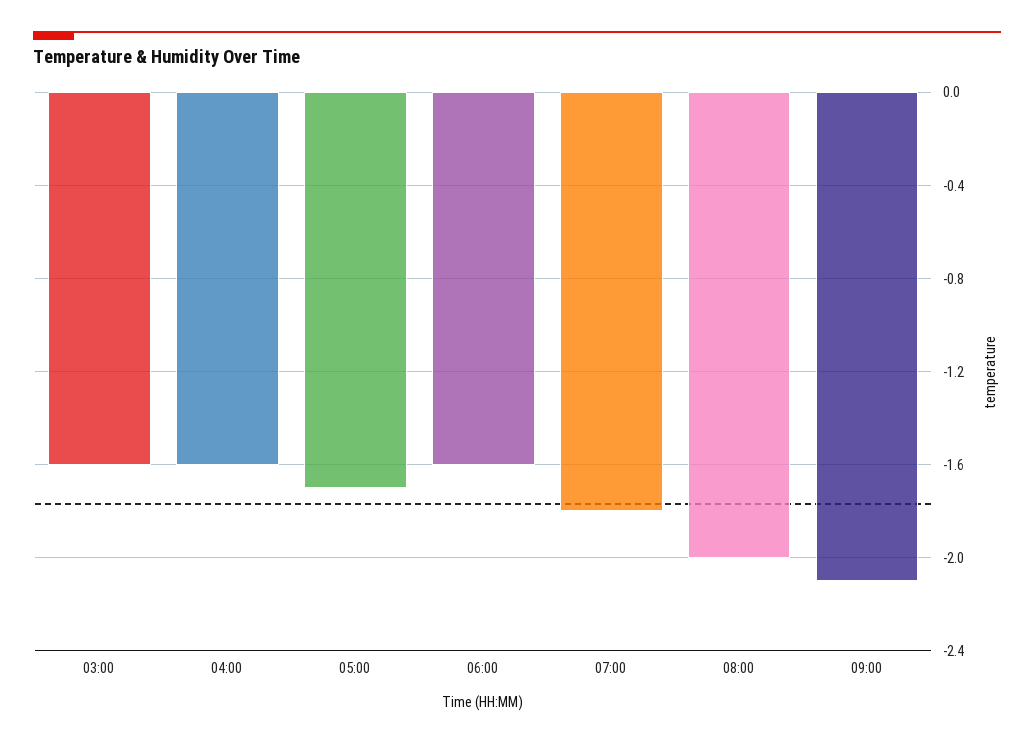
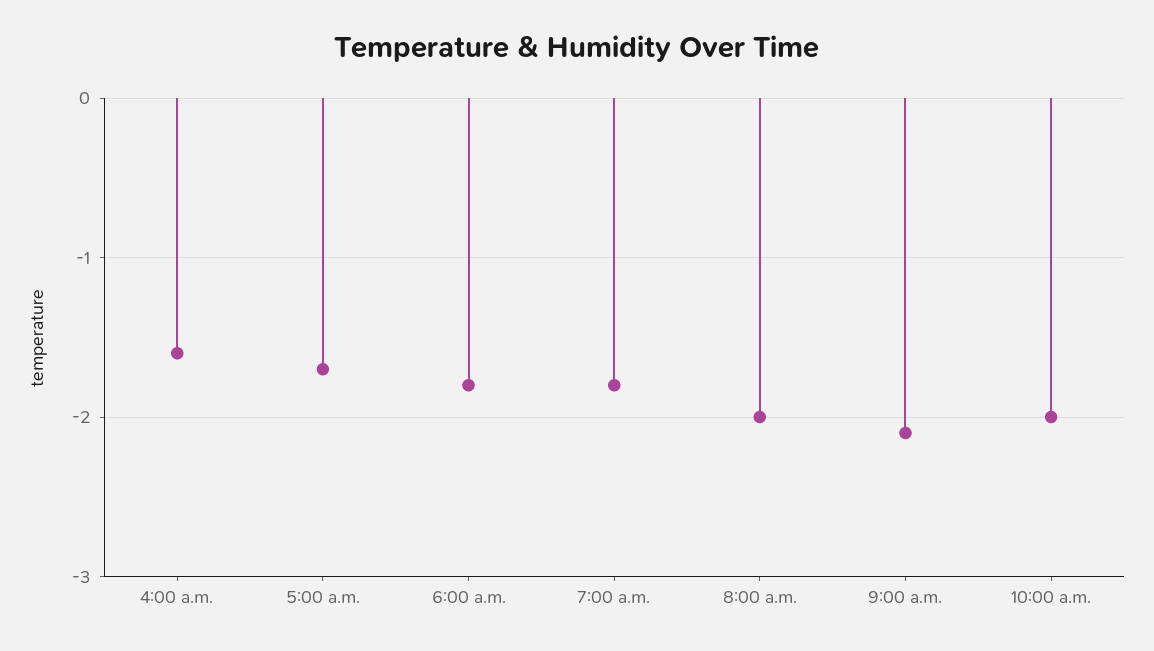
03:00: -1.6 -> none
06:00: -1.6 -> -1.8
10:00 a.m.: none -> -2

